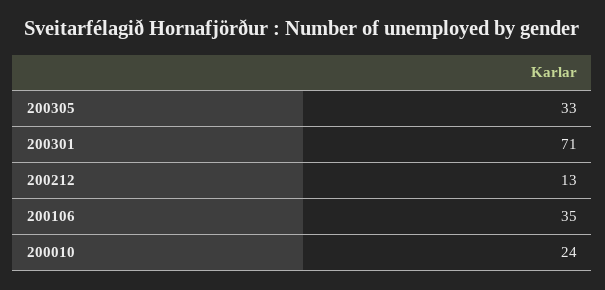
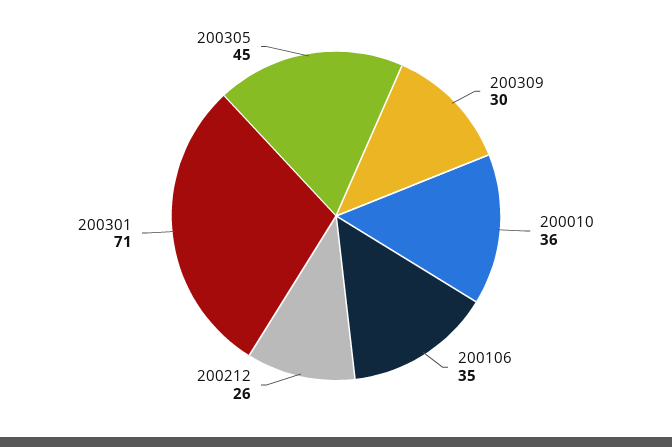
200305: 33 -> 45
200212: 13 -> 26
200010: 24 -> 36
200309: none -> 30

